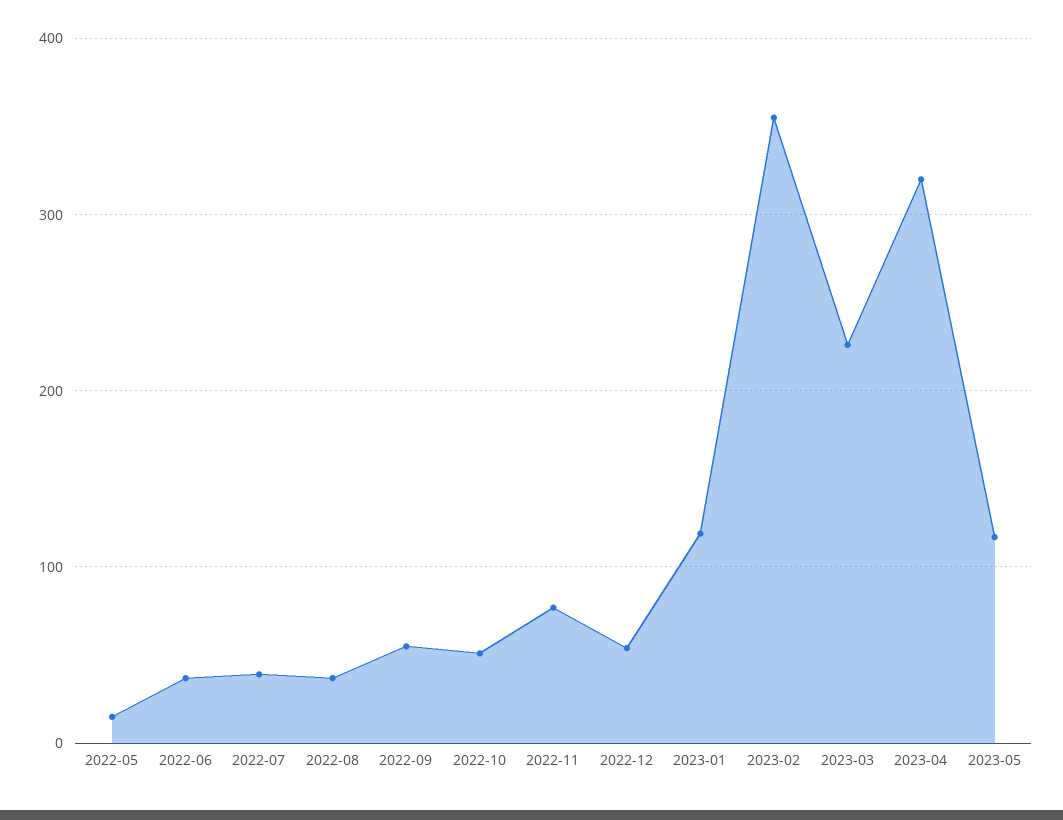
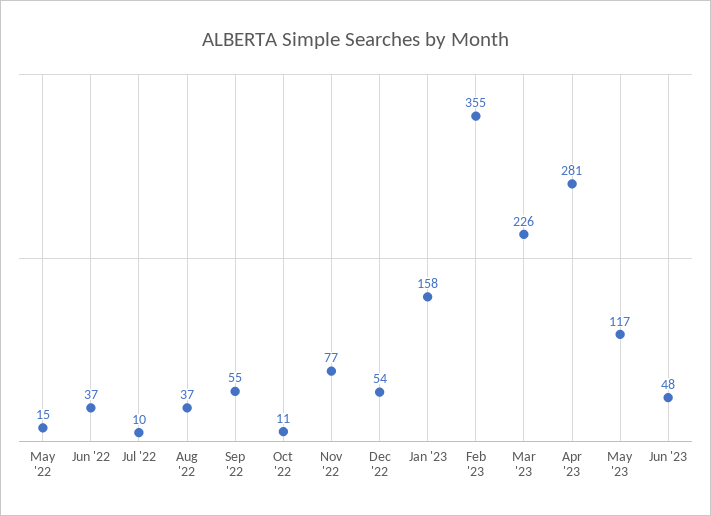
2022-07: 40 -> 10
2022-10: 50 -> 11
2023-01: 120 -> 158
2023-04: 320 -> 281
Jun '23: none -> 48

